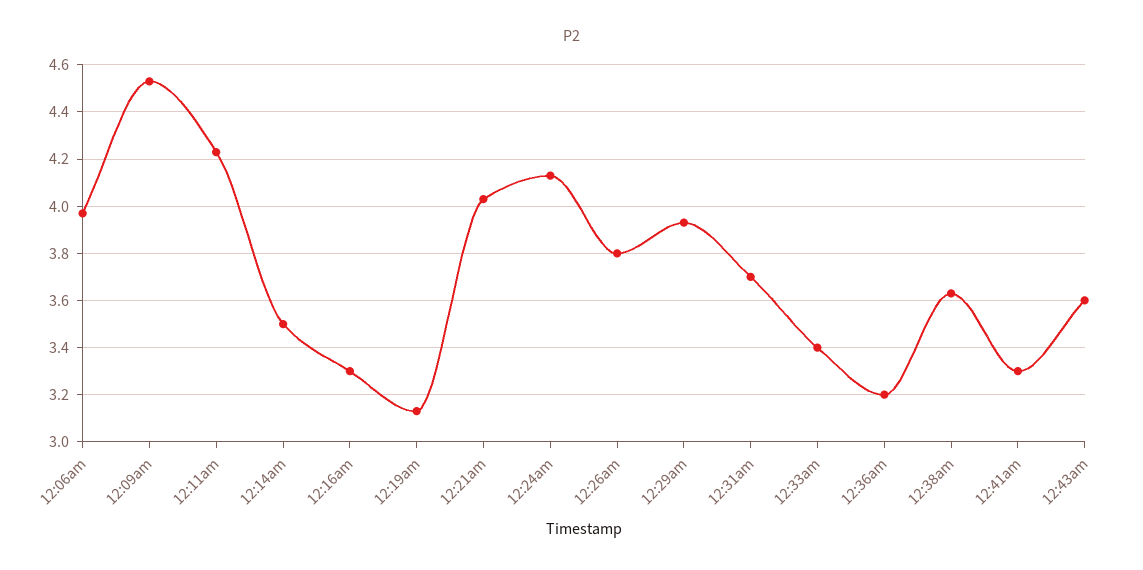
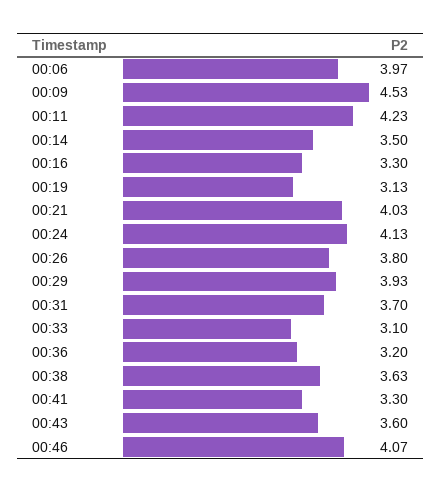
12:33am: 3.4 -> 3.1
00:46: none -> 4.07

